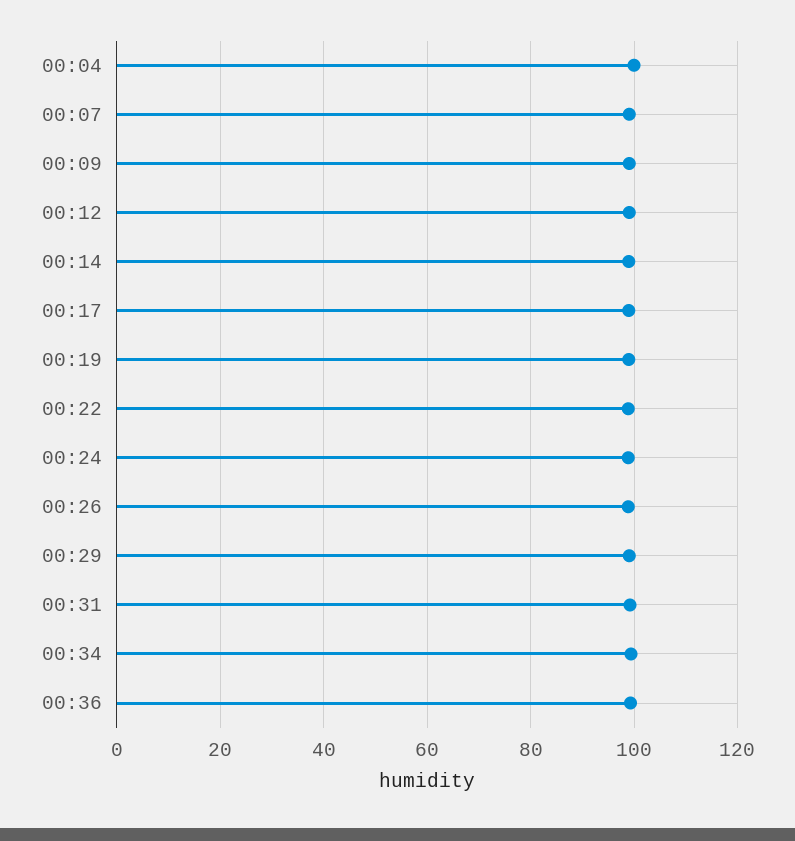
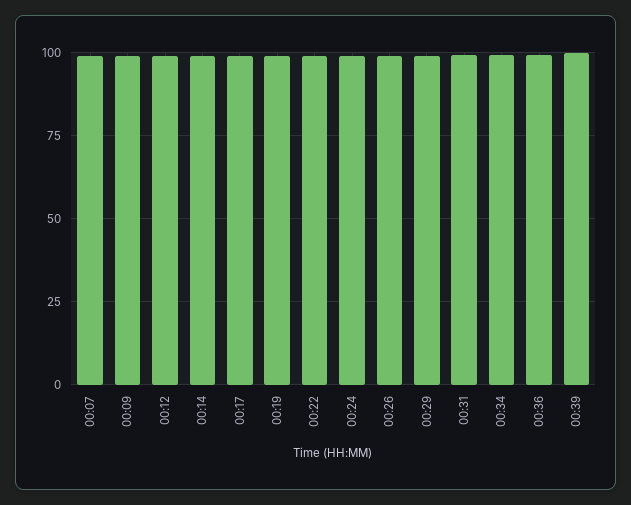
00:04: 100 -> none
00:39: none -> 100

